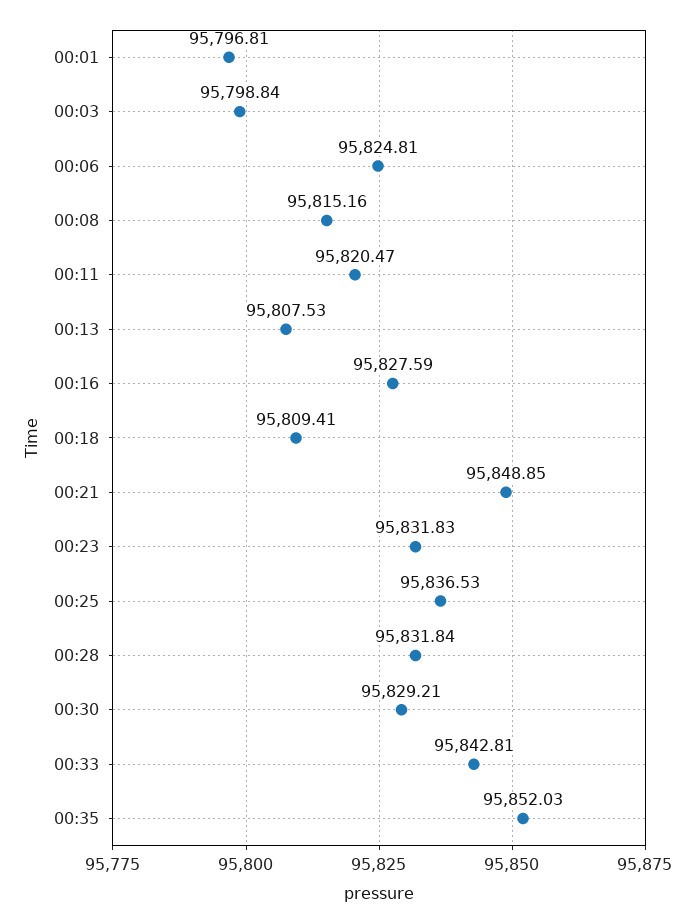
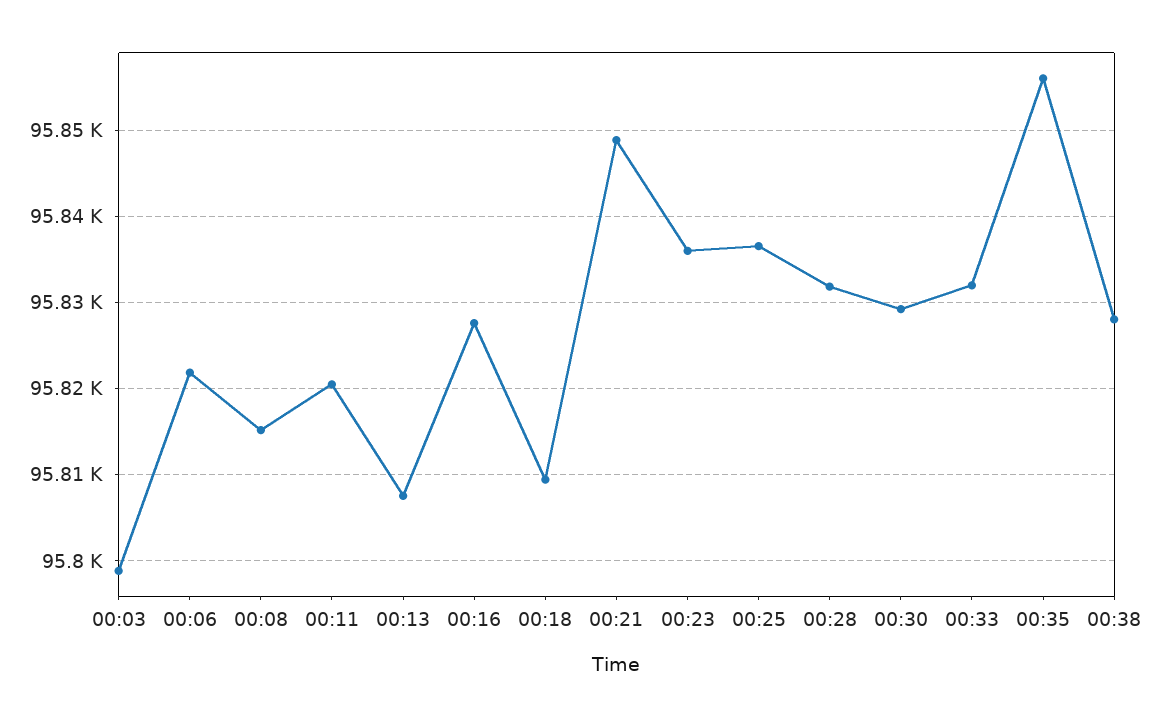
00:01: 95796.81 -> none
00:06: 95824.81 -> 95822
00:23: 95831.83 -> 95836
00:33: 95842.81 -> 95832
00:35: 95852.03 -> 95856
00:38: none -> 95828

